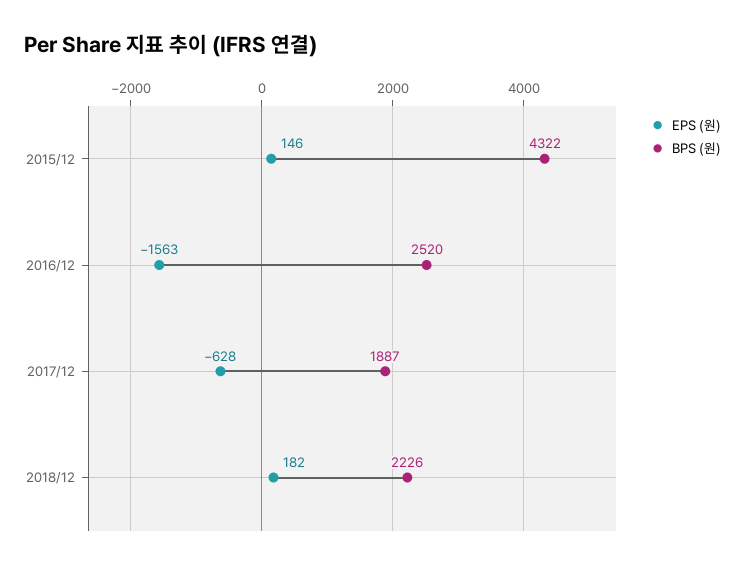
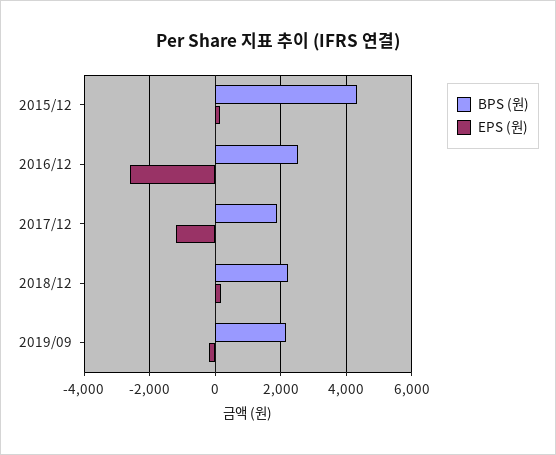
EPS (원), 2016/12: -1563 -> -2600
EPS (원), 2017/12: -628 -> -1200
BPS (원), 2019/09: none -> 2200
EPS (원), 2019/09: none -> -200

